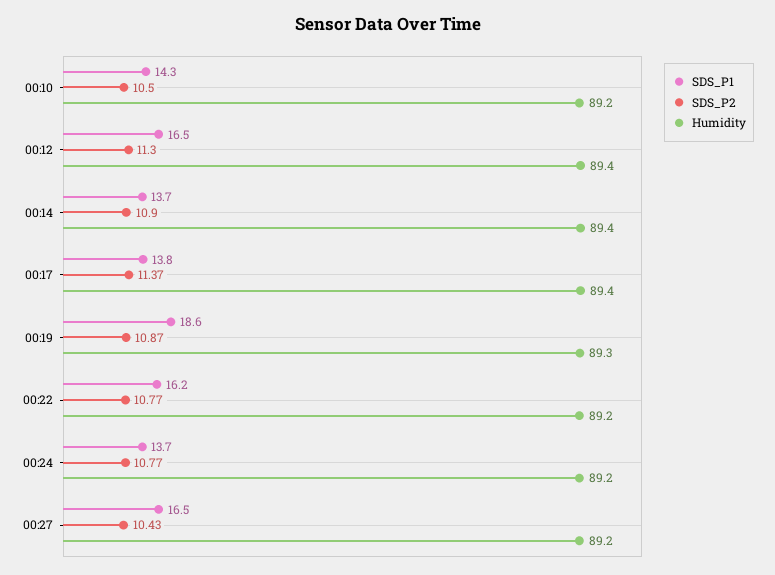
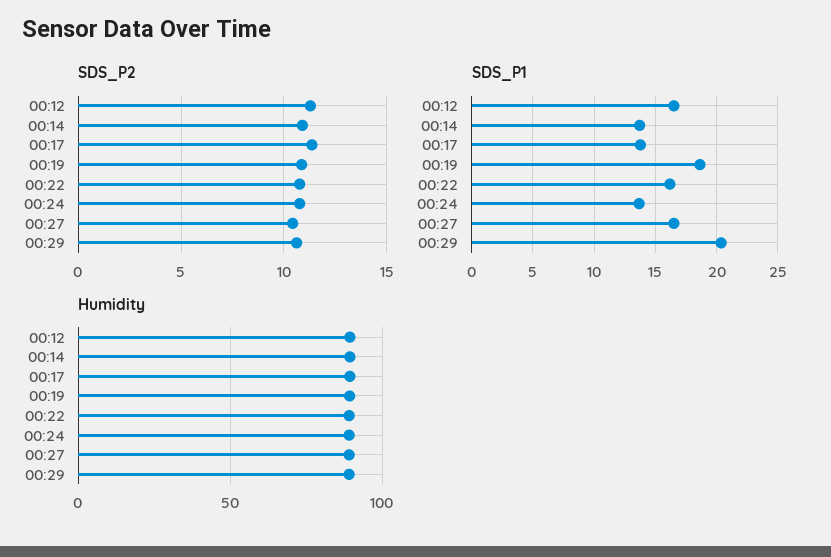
SDS_P1, 00:10: 14.3 -> none
SDS_P2, 00:10: 10.5 -> none
Humidity, 00:10: 89.2 -> none
SDS_P2, 00:29: none -> 10.5
SDS_P1, 00:29: none -> 20.5
Humidity, 00:29: none -> 90

